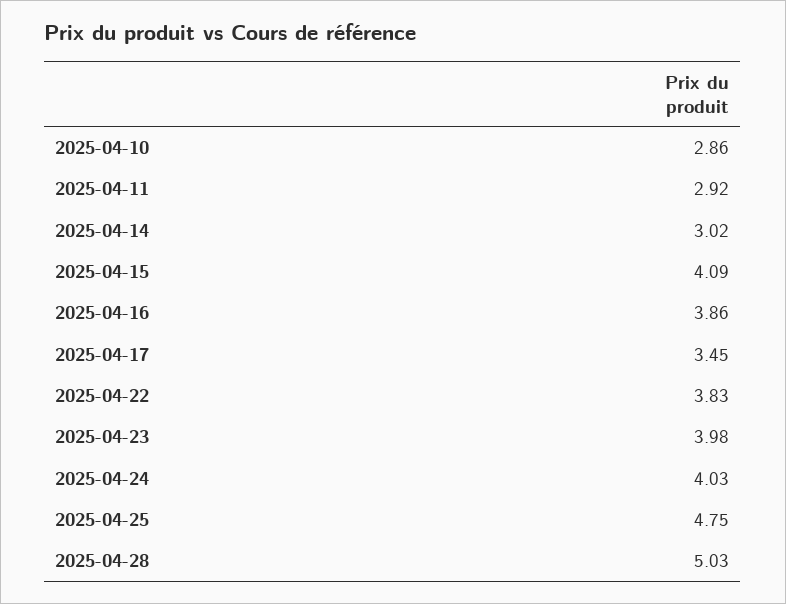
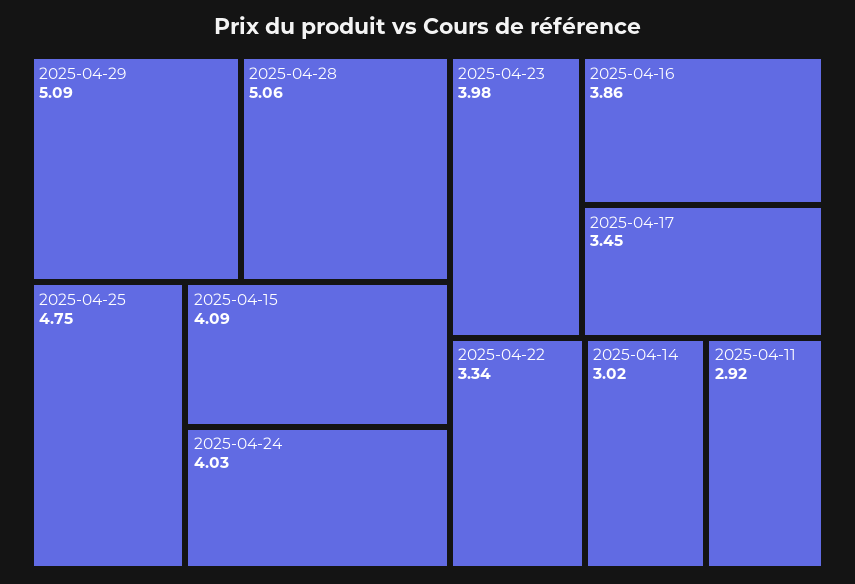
2025-04-10: 2.86 -> none
2025-04-22: 3.83 -> 3.34
2025-04-28: 5.03 -> 5.06
2025-04-29: none -> 5.09

